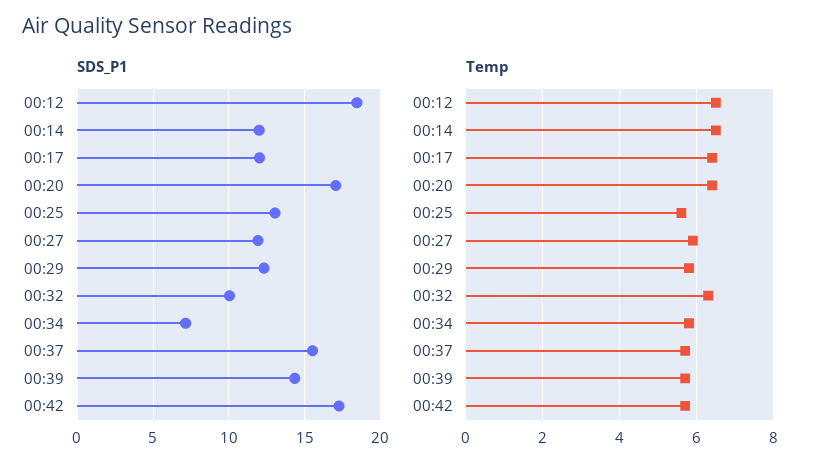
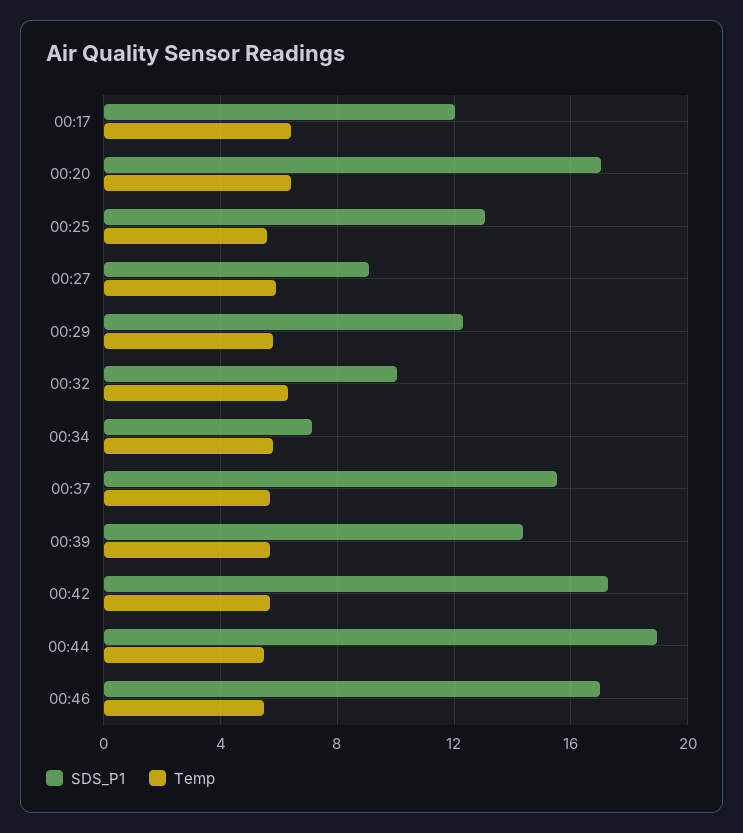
SDS_P1, 00:12: 18.5 -> none
SDS_P1, 00:14: 12 -> none
SDS_P1, 00:27: 12 -> 9
Temp, 00:12: 6.5 -> none
Temp, 00:14: 6.5 -> none
SDS_P1, 00:44: none -> 19
Temp, 00:44: none -> 5.5
SDS_P1, 00:46: none -> 17
Temp, 00:46: none -> 5.5

